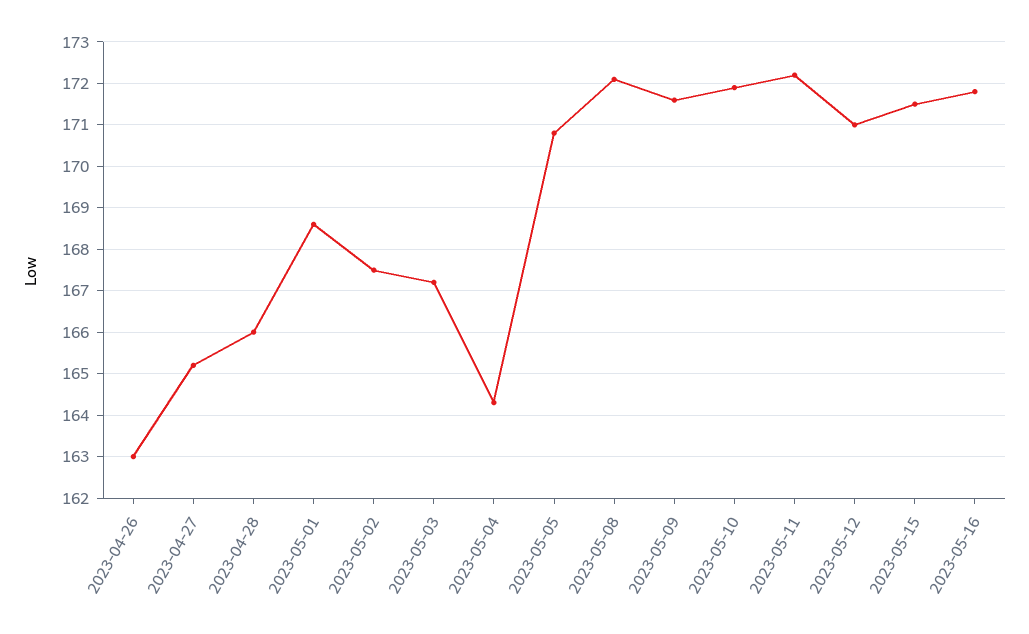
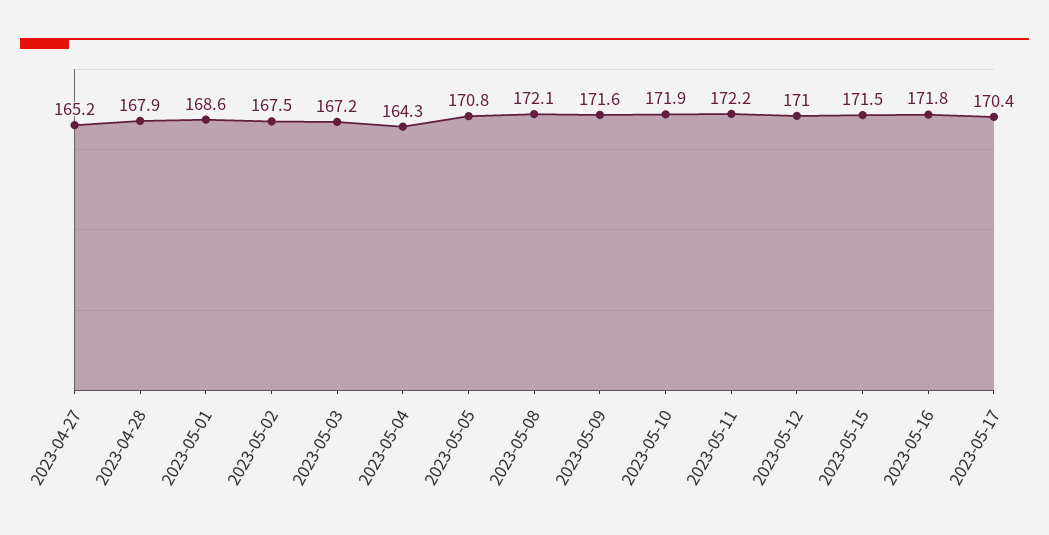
2023-04-26: 163 -> none
2023-04-28: 166 -> 167.9
2023-05-17: none -> 170.4

